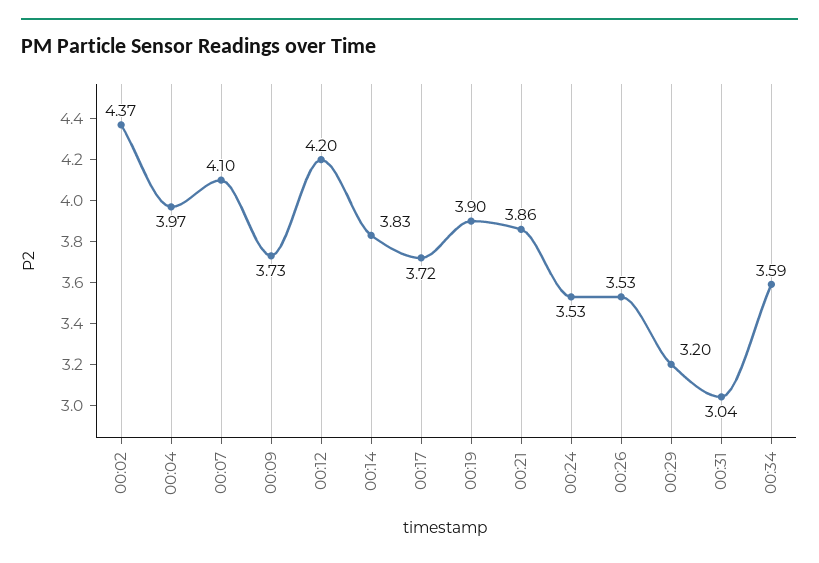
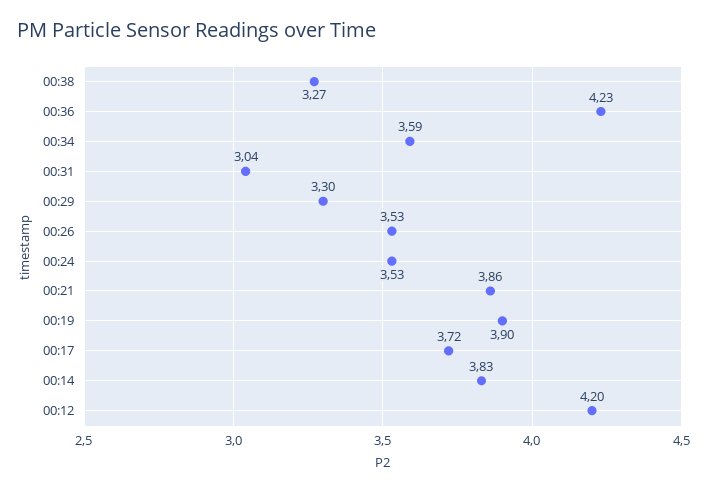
00:02: 4.37 -> none
00:04: 3.97 -> none
00:07: 4.1 -> none
00:09: 3.73 -> none
00:29: 3.2 -> 3.3
00:38: none -> 3.27
00:36: none -> 4.23

